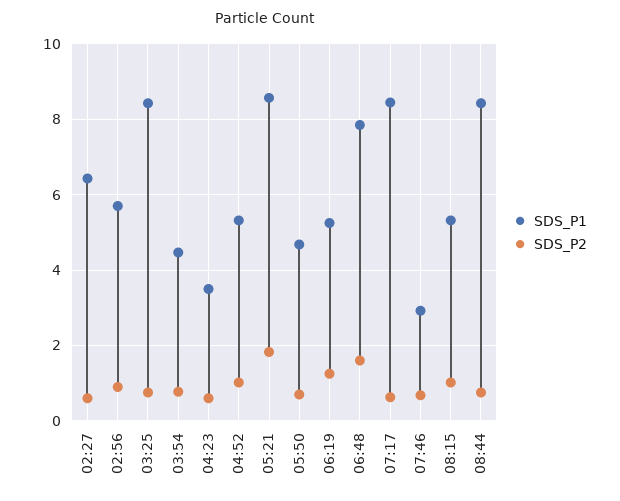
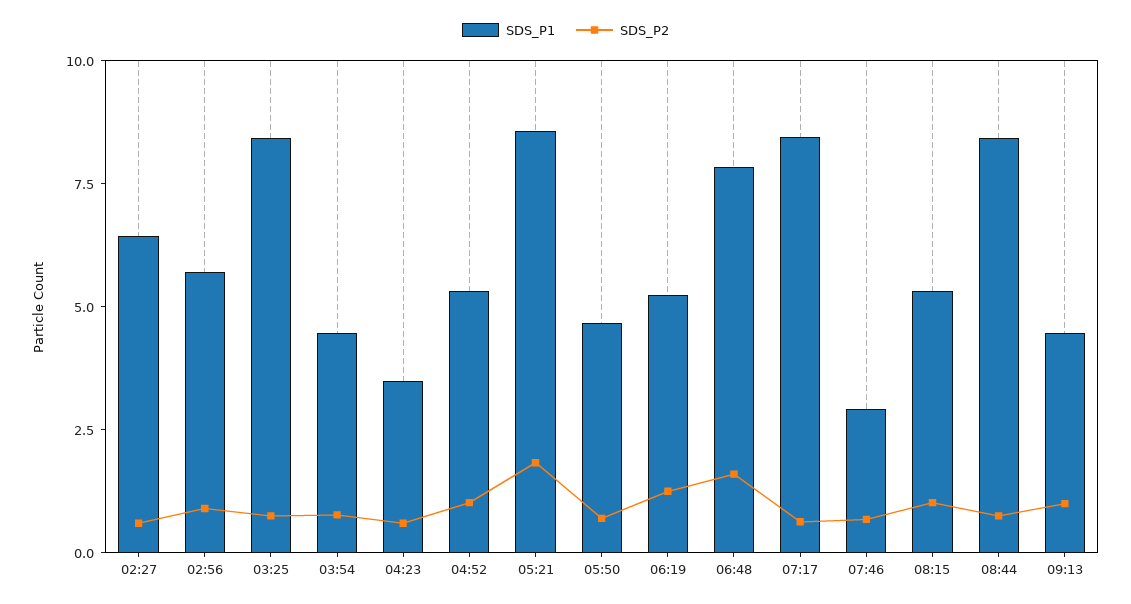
SDS_P1, 09:13: none -> 4.5
SDS_P2, 09:13: none -> 1

